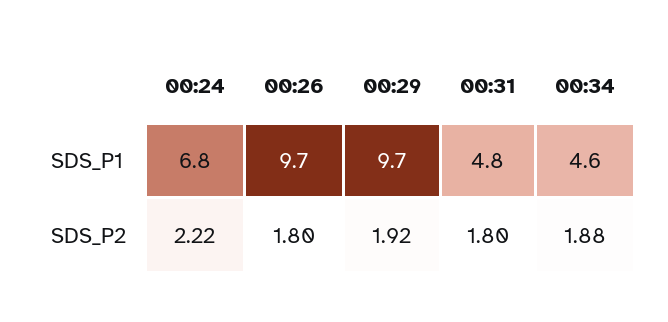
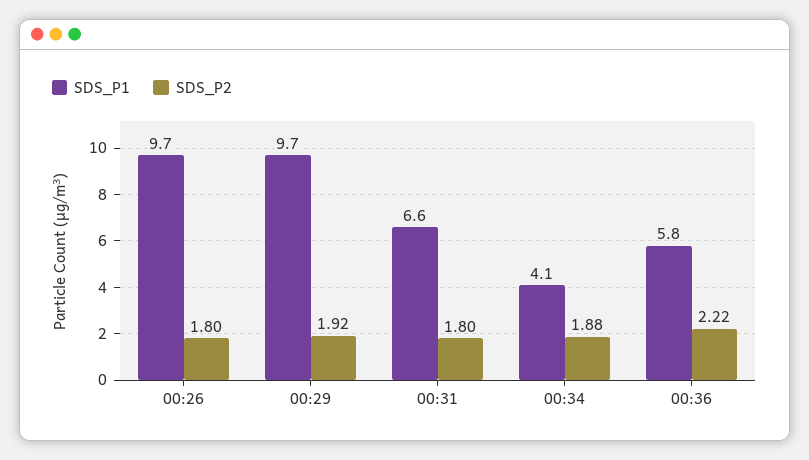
SDS_P1, 00:24: 6.8 -> none
SDS_P1, 00:31: 4.8 -> 6.6
SDS_P1, 00:34: 4.6 -> 4.1
SDS_P2, 00:24: 2.22 -> none
SDS_P1, 00:36: none -> 5.8
SDS_P2, 00:36: none -> 2.22

